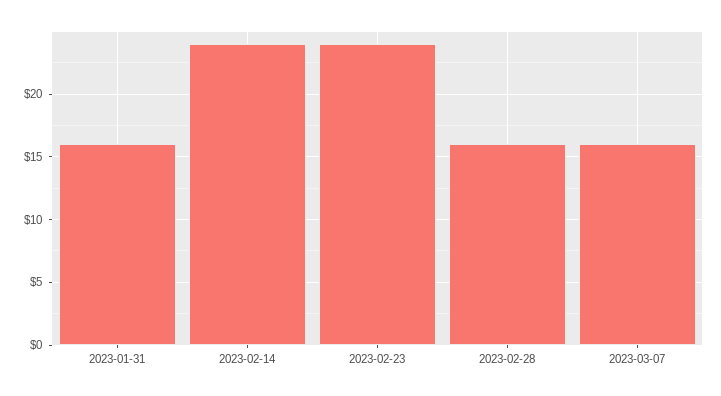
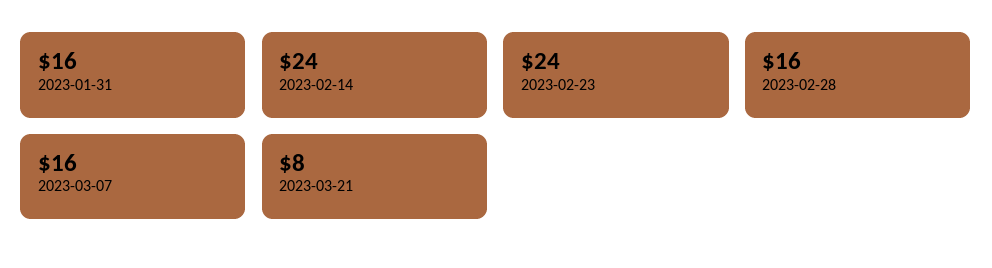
2023-03-21: none -> 8

